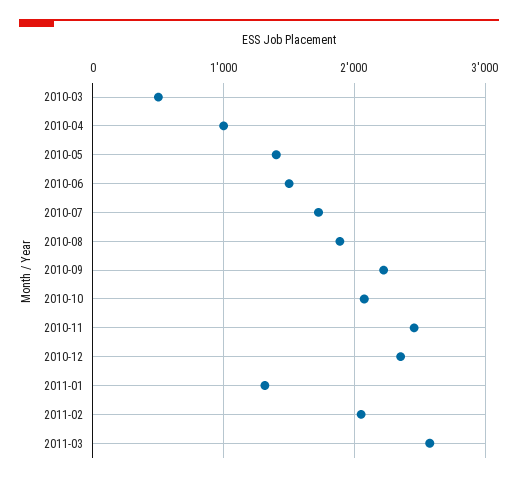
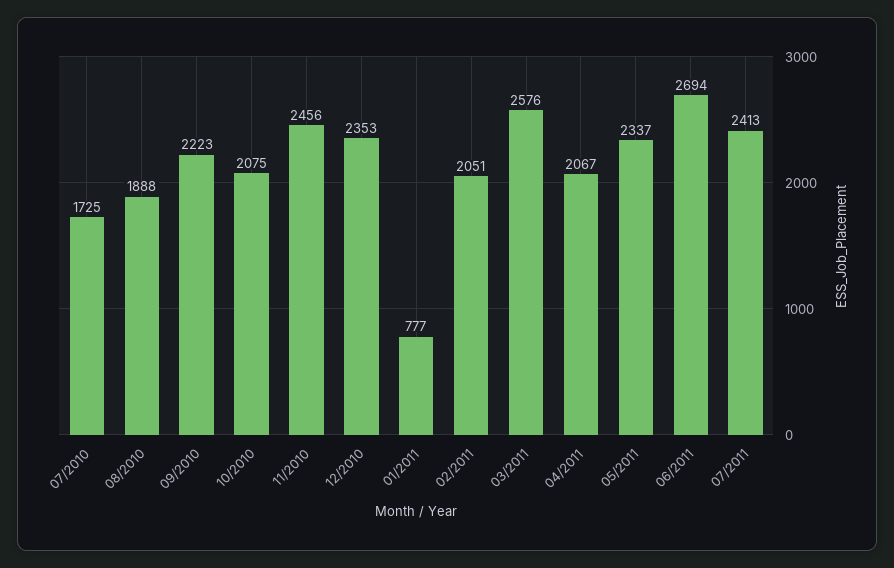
2010-03: 500 -> none
2010-04: 1000 -> none
2010-05: 1400 -> none
2010-06: 1500 -> none
2011-01: 1300 -> 777
04/2011: none -> 2067
05/2011: none -> 2337
06/2011: none -> 2694
07/2011: none -> 2413

